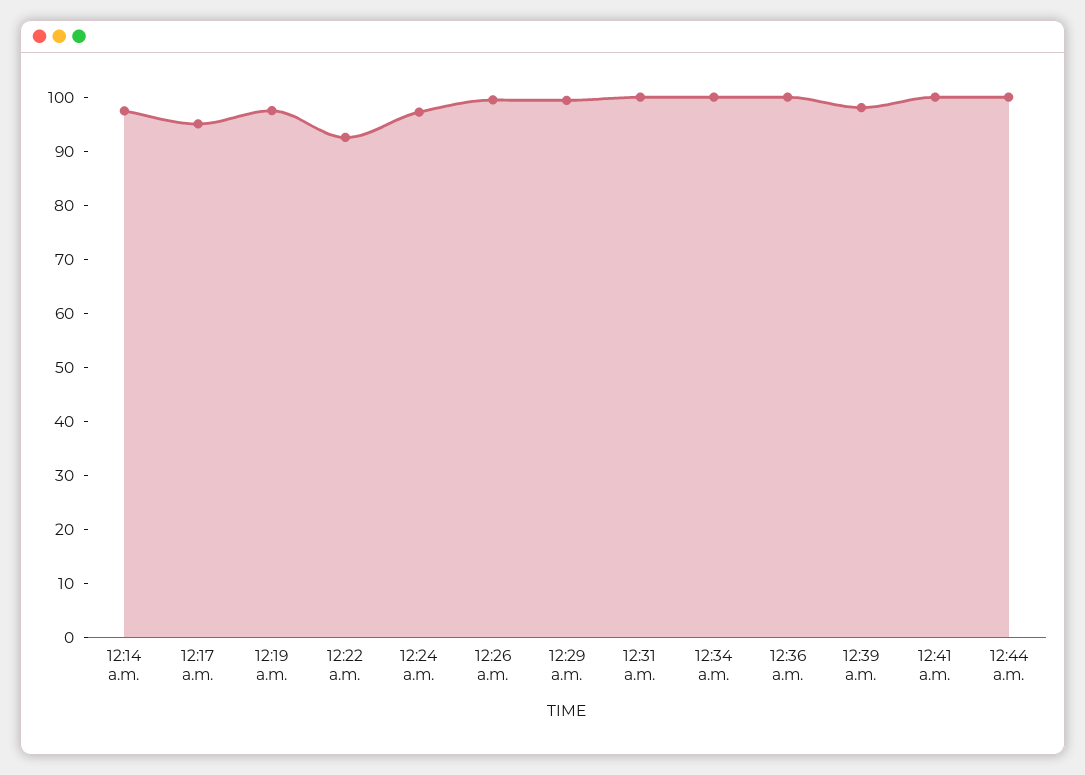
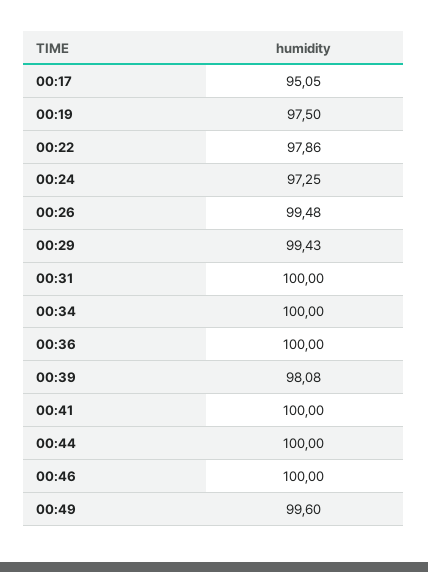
12:14 a.m.: 98 -> none
12:22 a.m.: 92 -> 97.86
00:46: none -> 100
00:49: none -> 99.6

